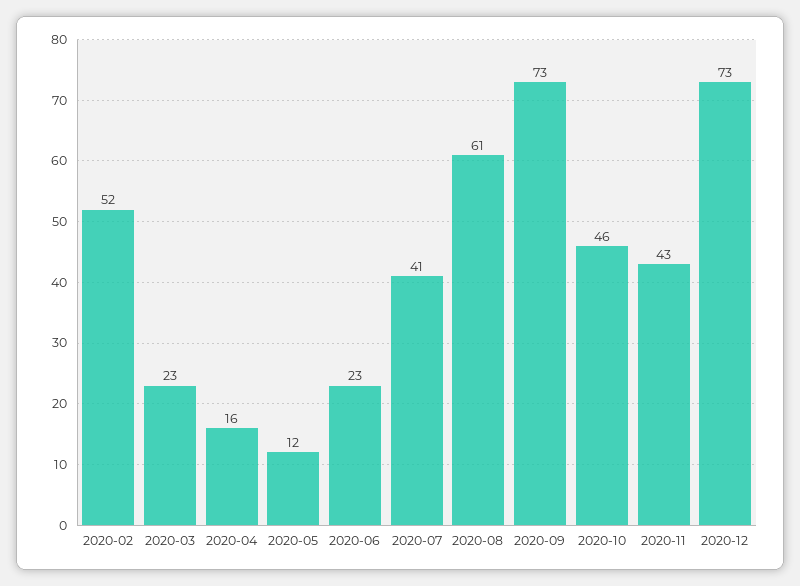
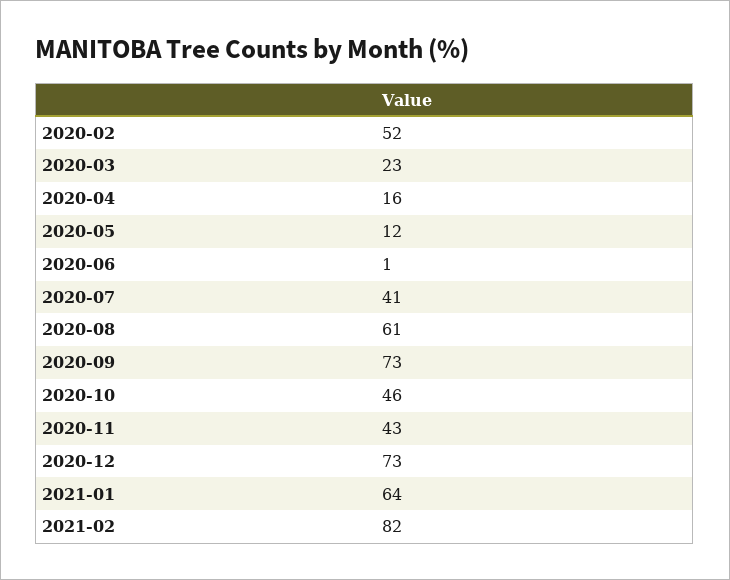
2020-06: 23 -> 1
2021-01: none -> 64
2021-02: none -> 82

